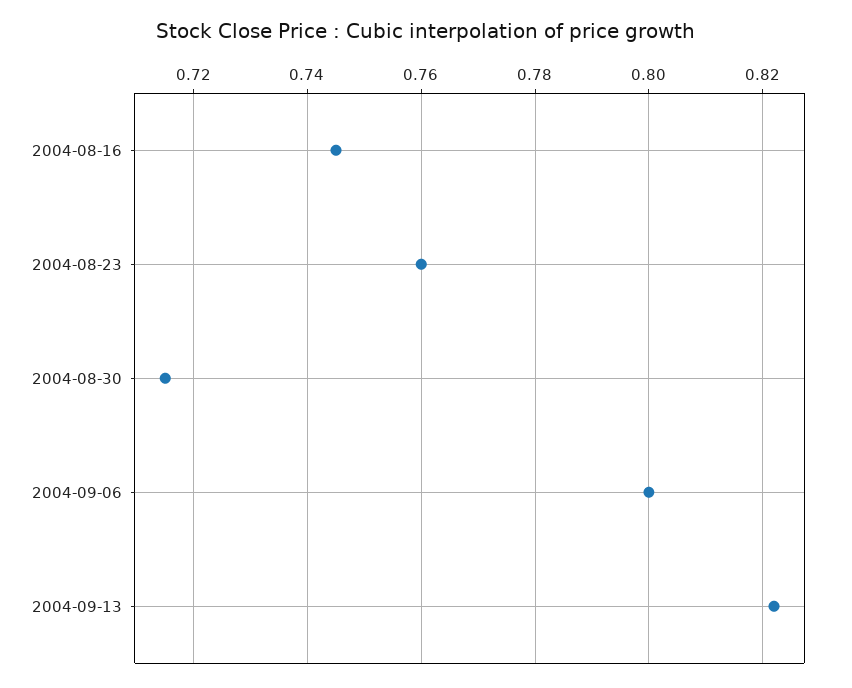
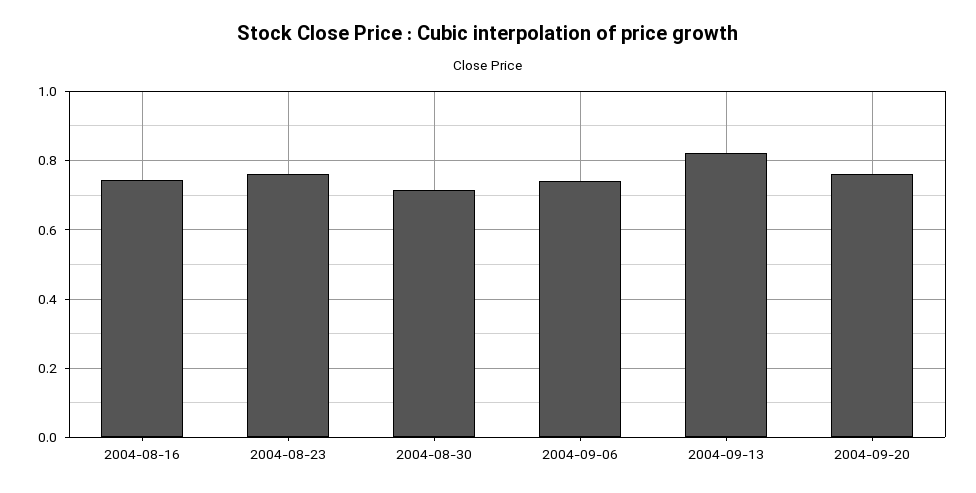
2004-09-06: 0.8 -> 0.74
2004-09-20: none -> 0.76

